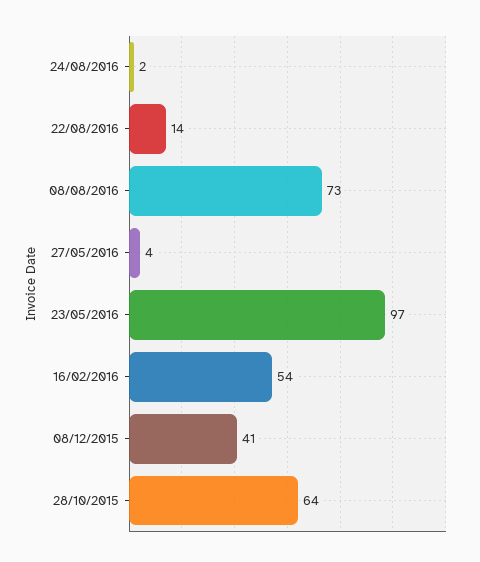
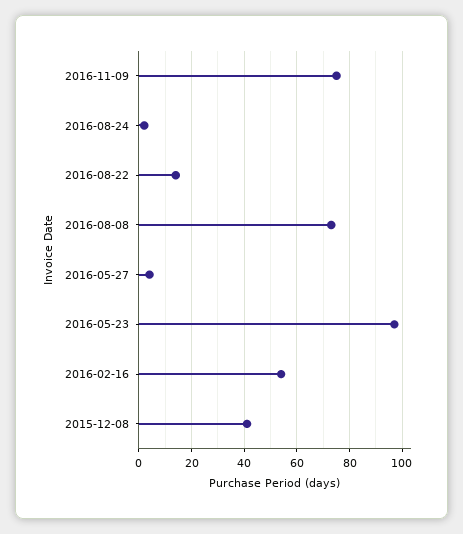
28/10/2015: 64 -> none
2016-11-09: none -> 75

